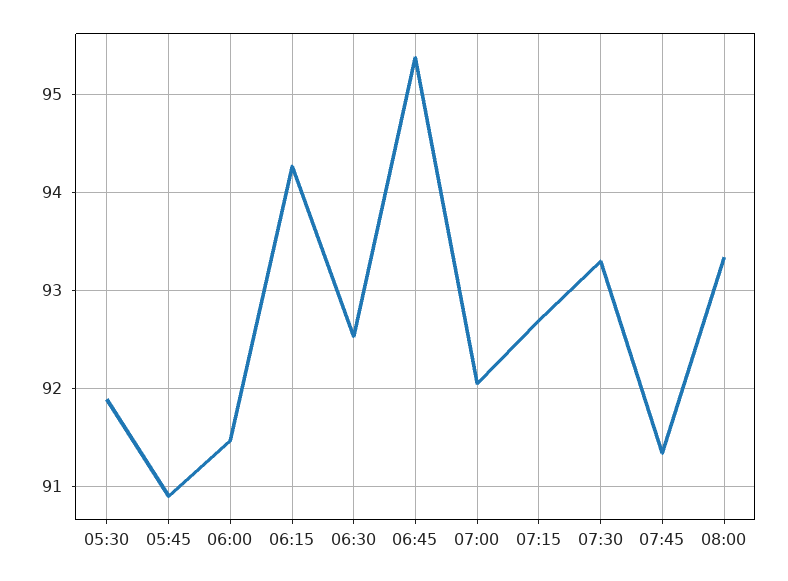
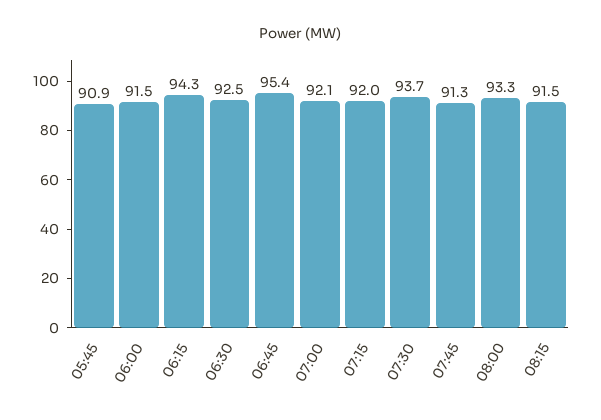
05:30: 91.9 -> none
07:15: 92.7 -> 92
07:30: 93.3 -> 93.7
08:15: none -> 91.5

